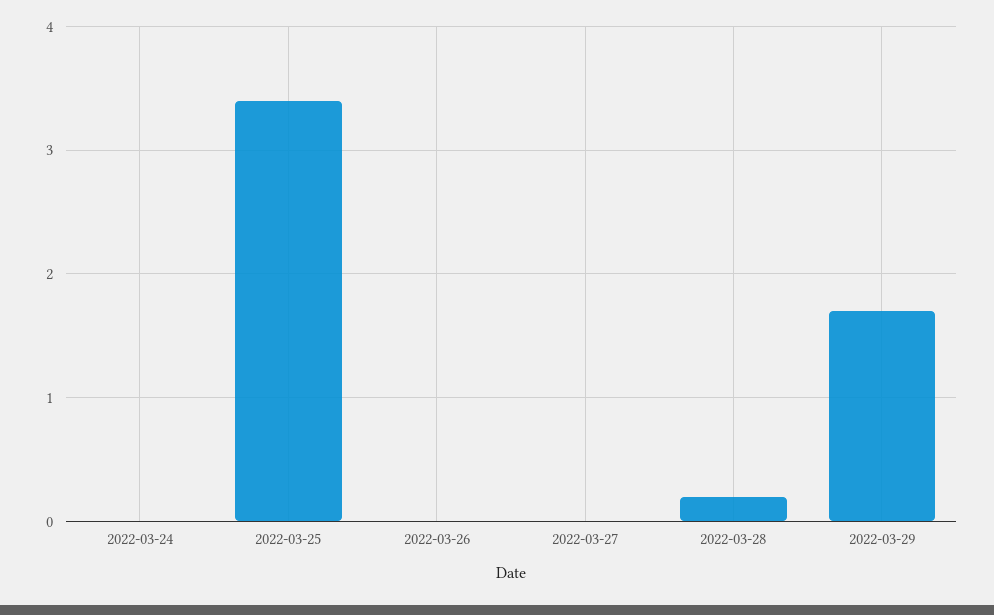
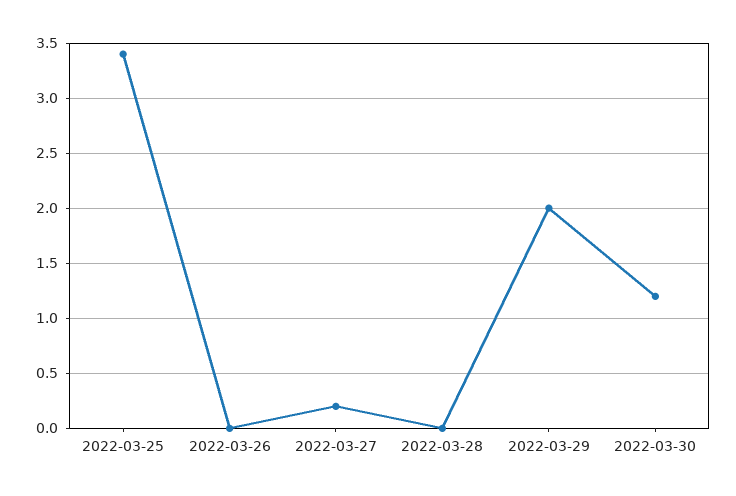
2022-03-24: 0 -> none
2022-03-27: 0 -> 0.2
2022-03-28: 0.2 -> 0
2022-03-29: 1.7 -> 2
2022-03-30: none -> 1.2

